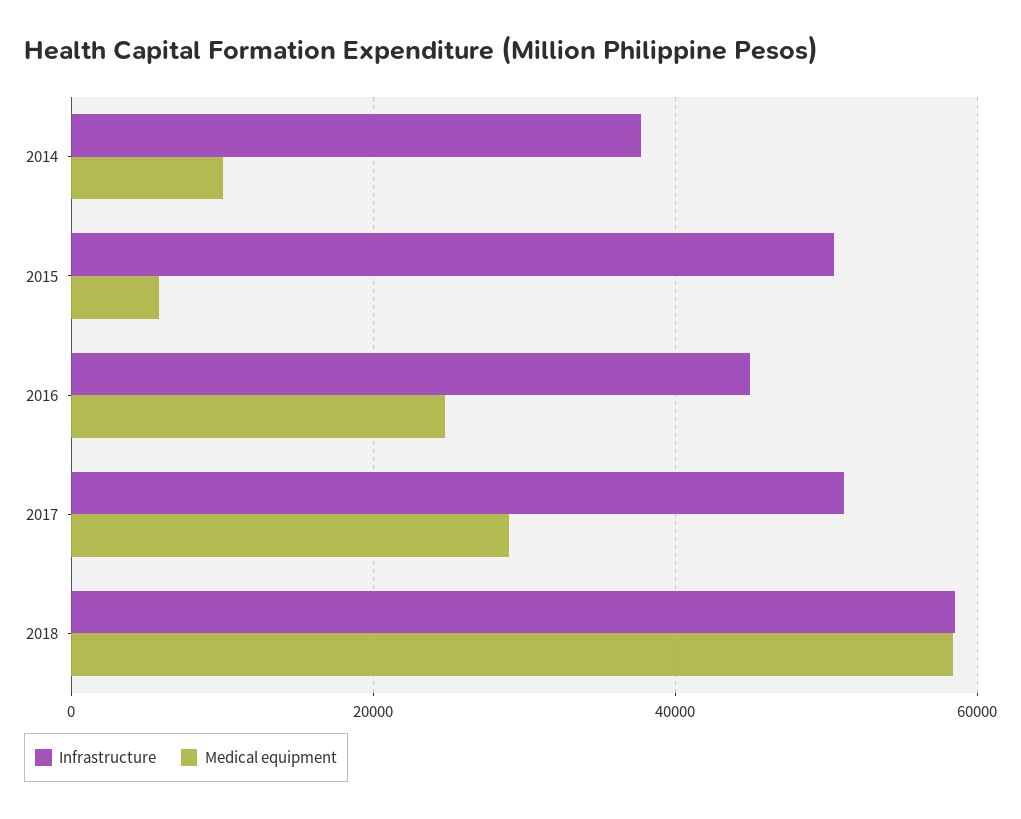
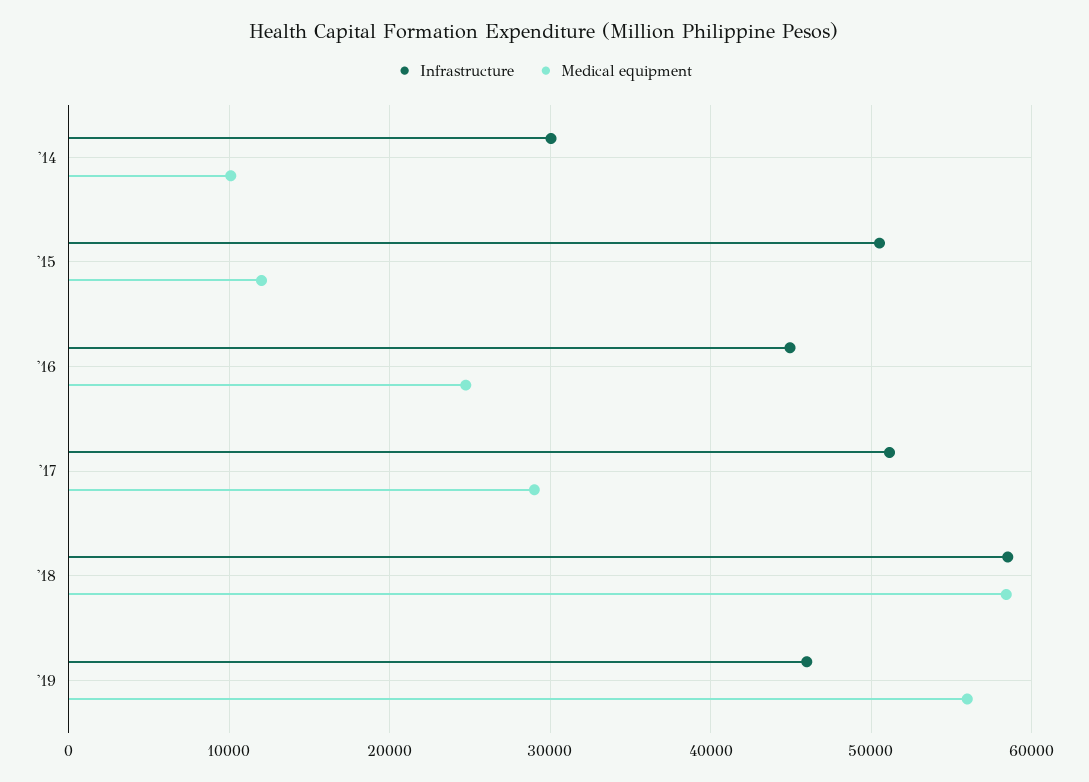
Infrastructure, 2014: 38000 -> 30000
Medical equipment, 2015: 6000 -> 12000
Infrastructure, '19: none -> 46000
Medical equipment, '19: none -> 56000

